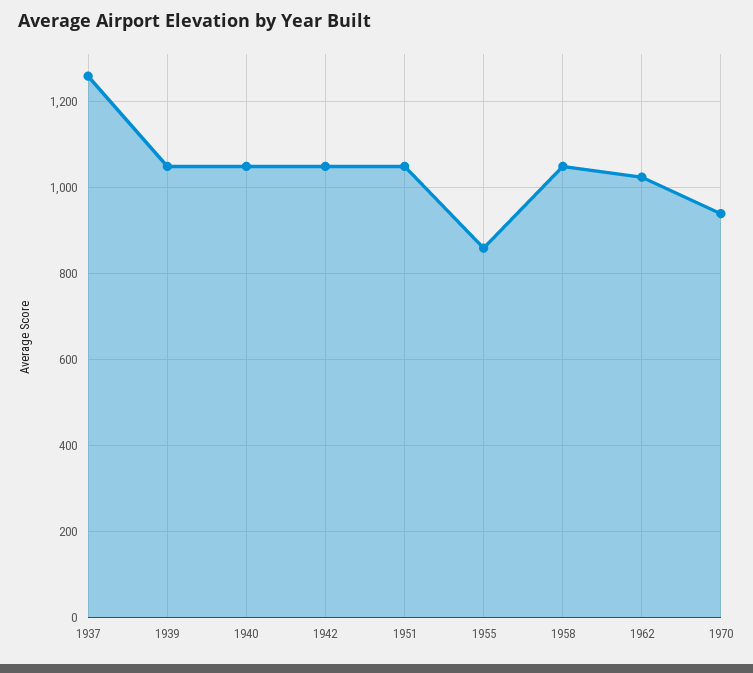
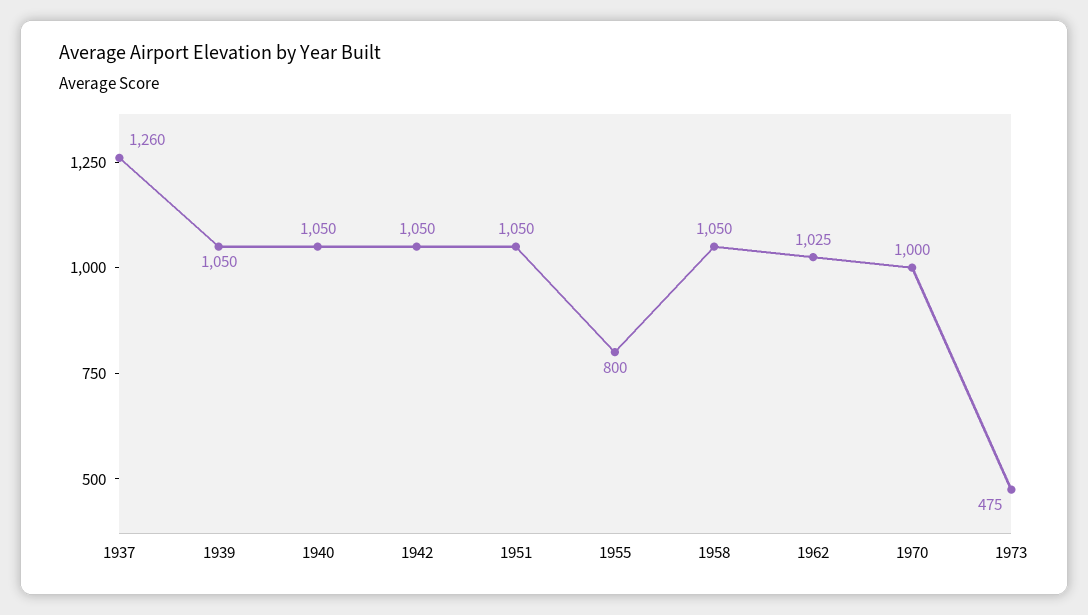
1955: 860 -> 800
1970: 940 -> 1000
1973: none -> 475

